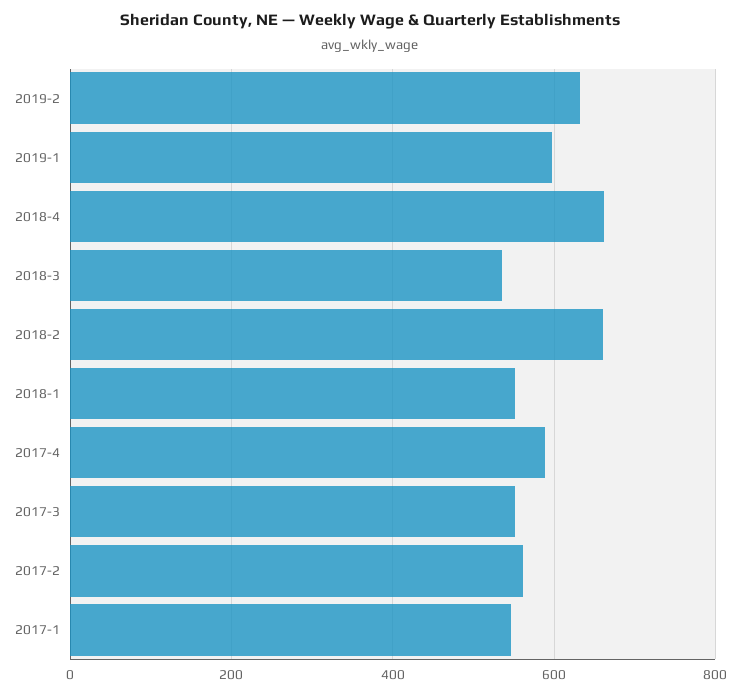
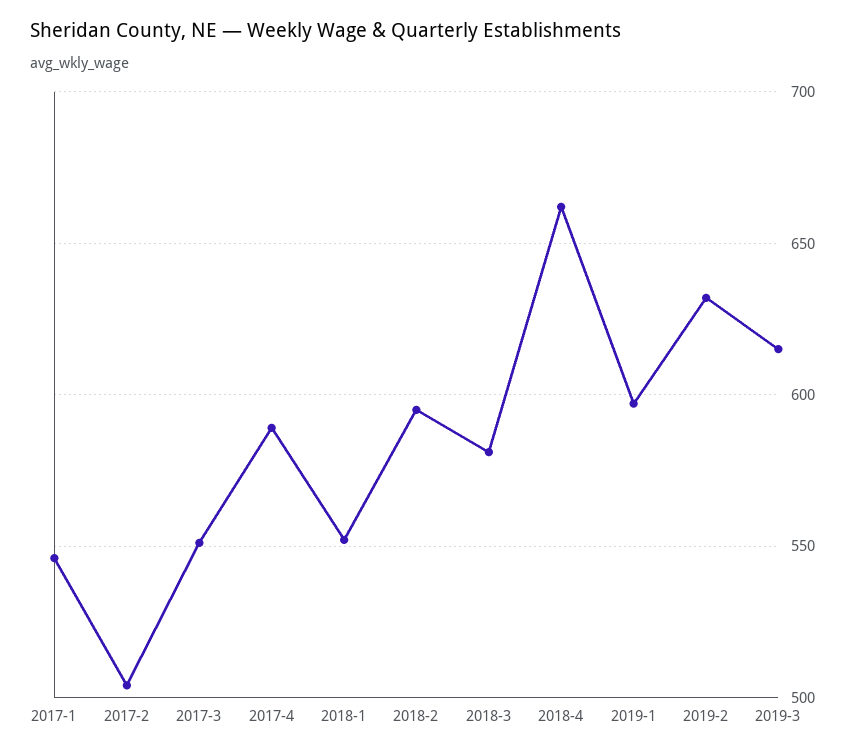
2018-3: 540 -> 580
2018-2: 660 -> 595
2017-2: 560 -> 505
2019-3: none -> 615

